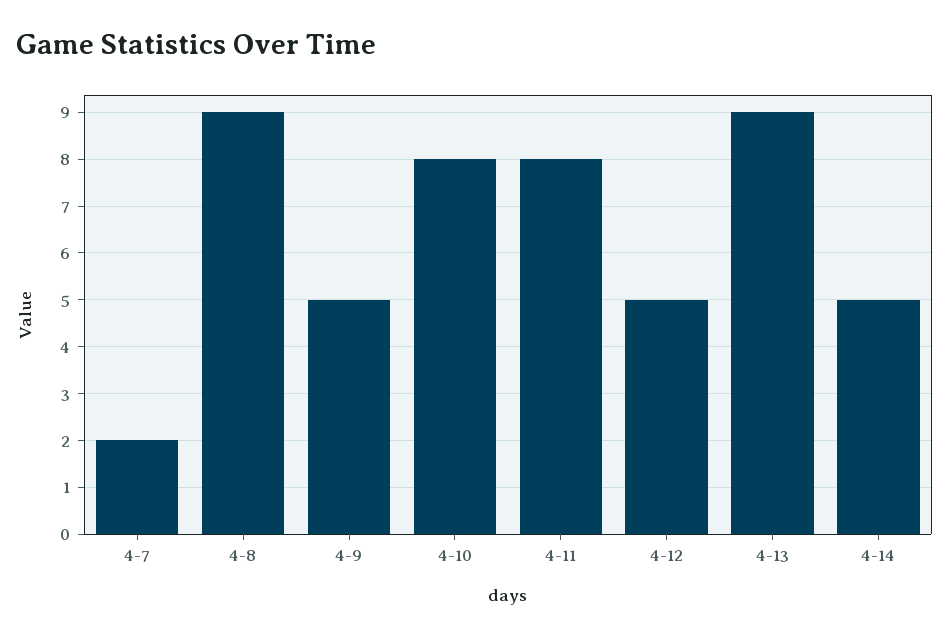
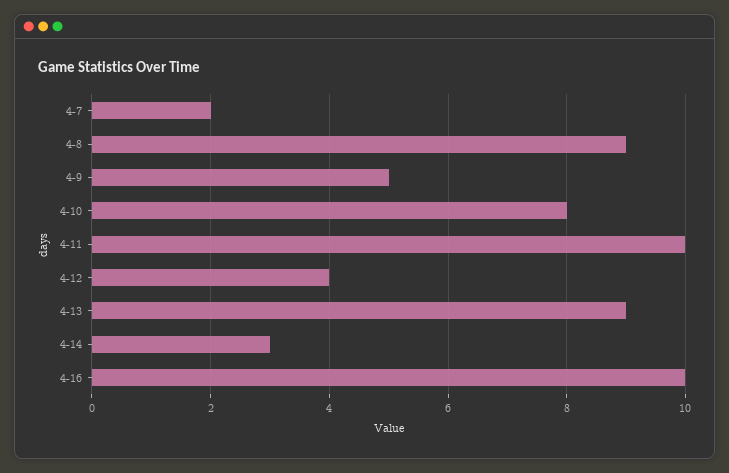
4-11: 8 -> 10
4-12: 5 -> 4
4-14: 5 -> 3
4-16: none -> 10

